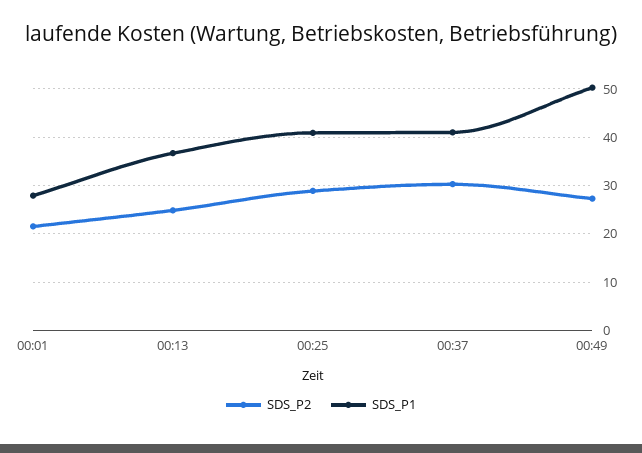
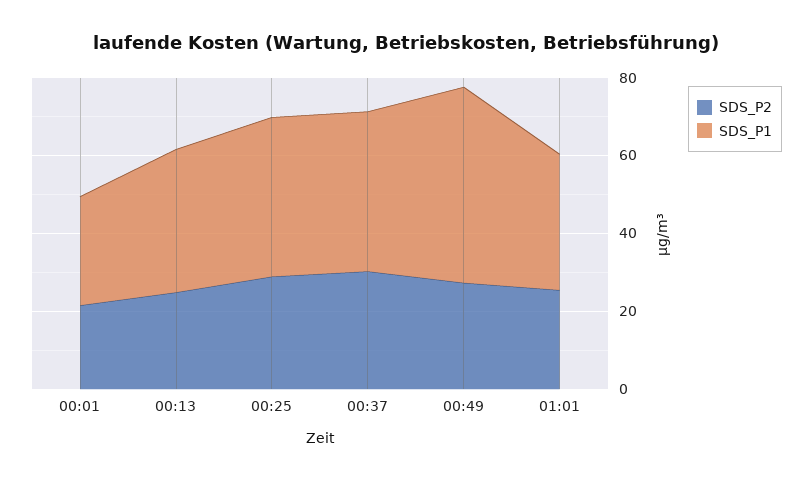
SDS_P2, 01:01: none -> 25
SDS_P1, 01:01: none -> 35

